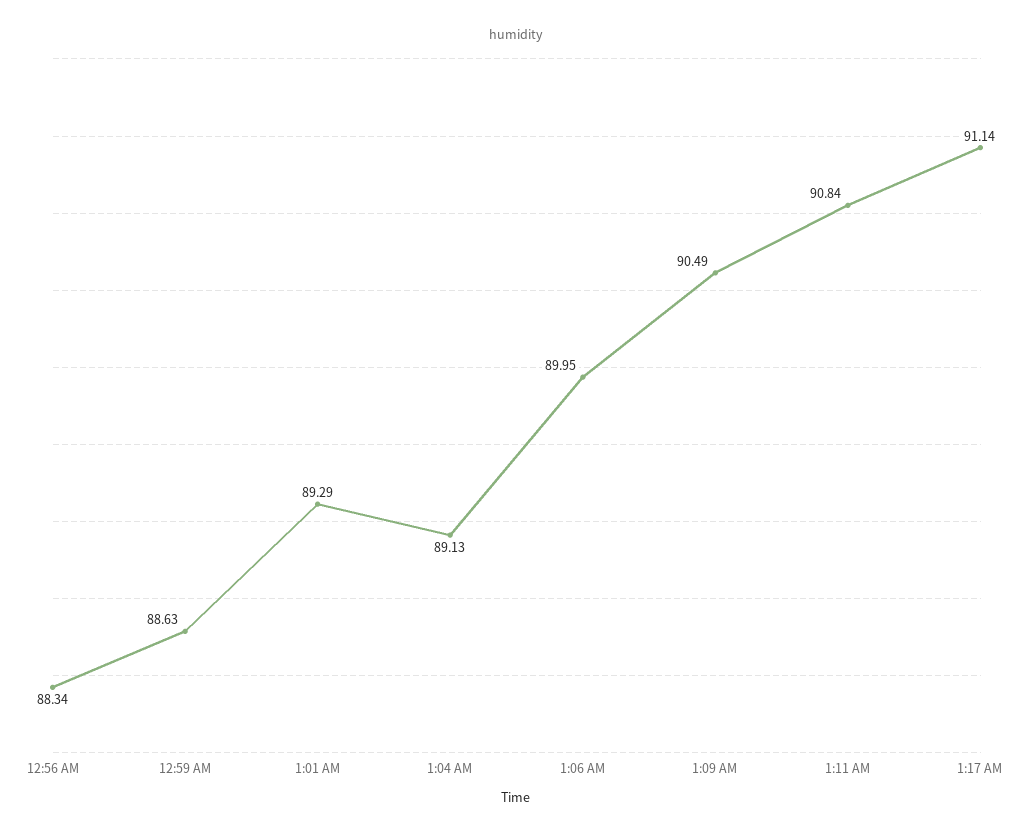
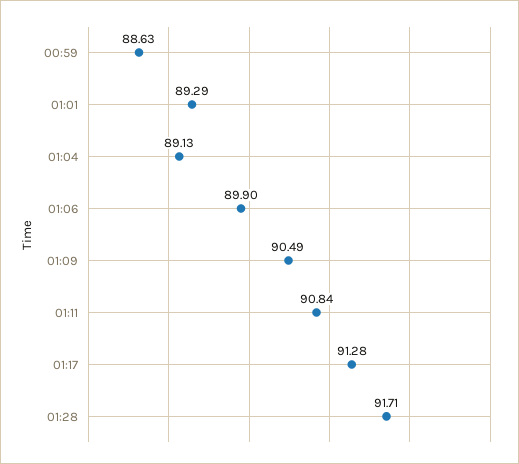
12:56 AM: 88.34 -> none
1:06 AM: 89.95 -> 89.9
1:17 AM: 91.14 -> 91.28
01:28: none -> 91.71

